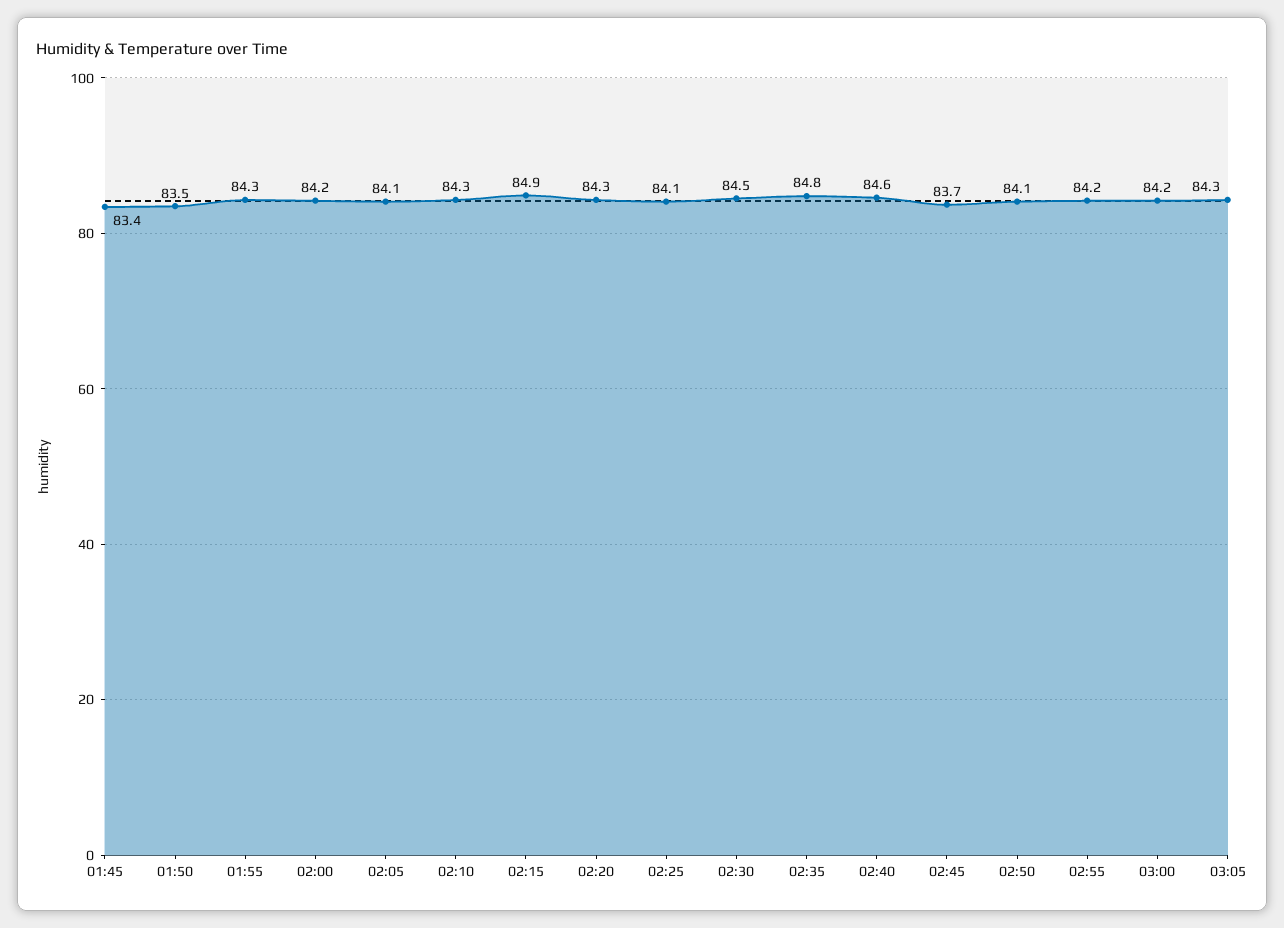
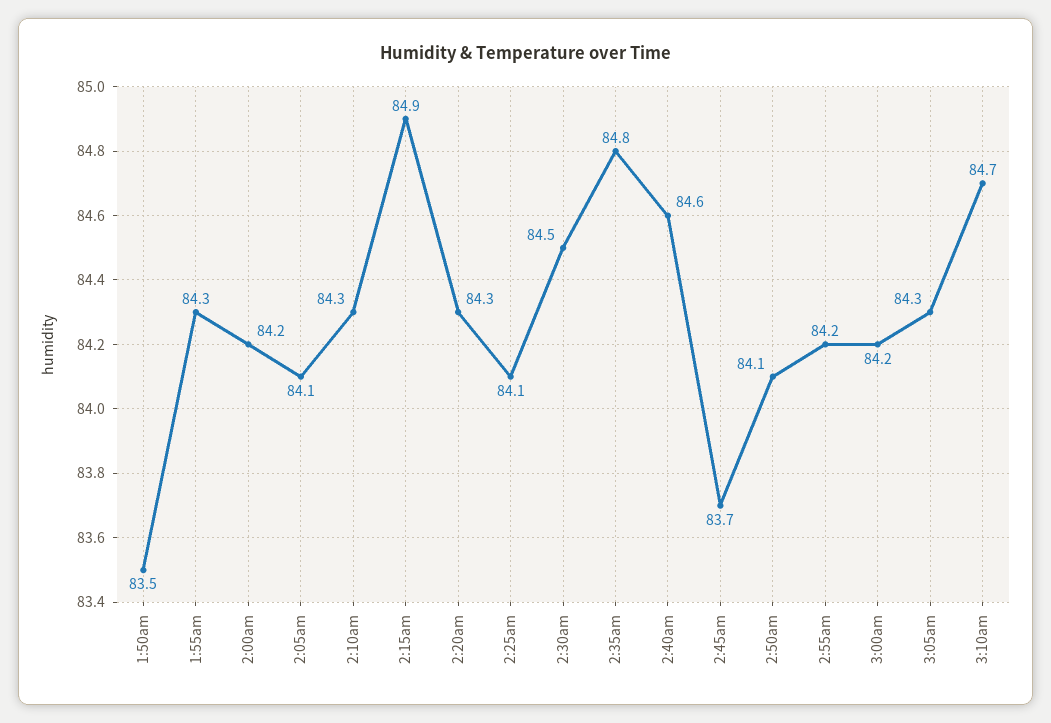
01:45: 83.4 -> none
3:10am: none -> 84.7

